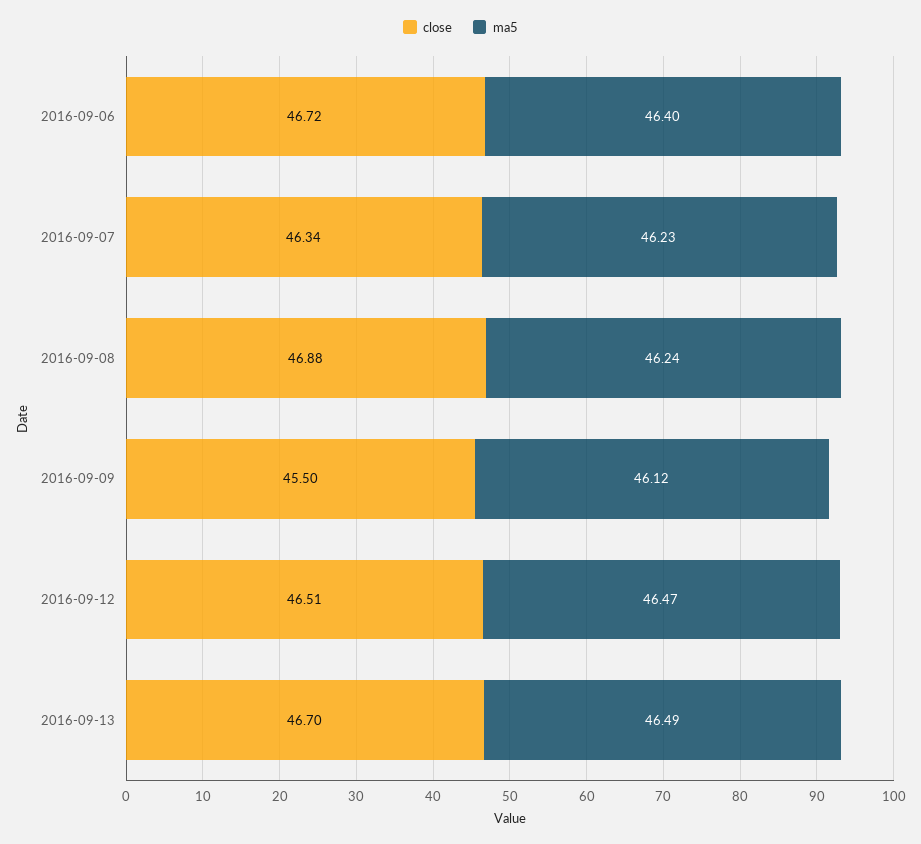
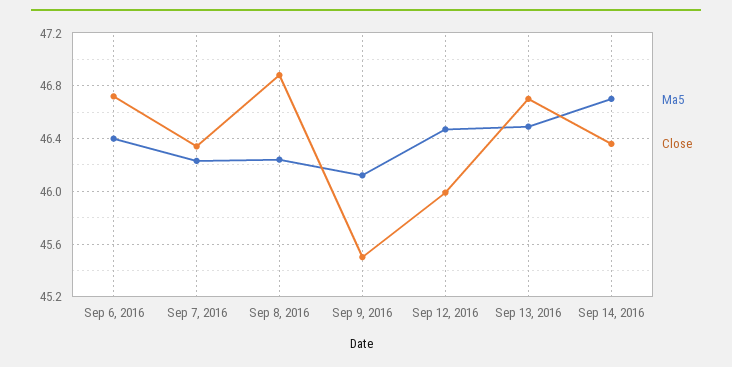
close, 2016-09-12: 46.51 -> 46
ma5, Sep 14, 2016: none -> 46.7
close, Sep 14, 2016: none -> 46.35

